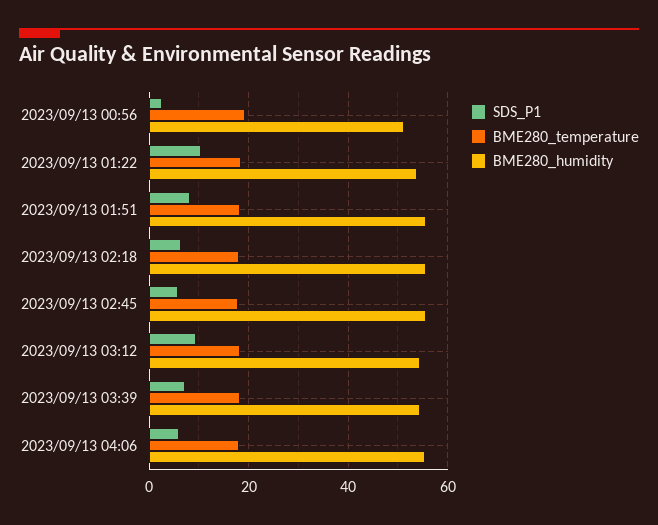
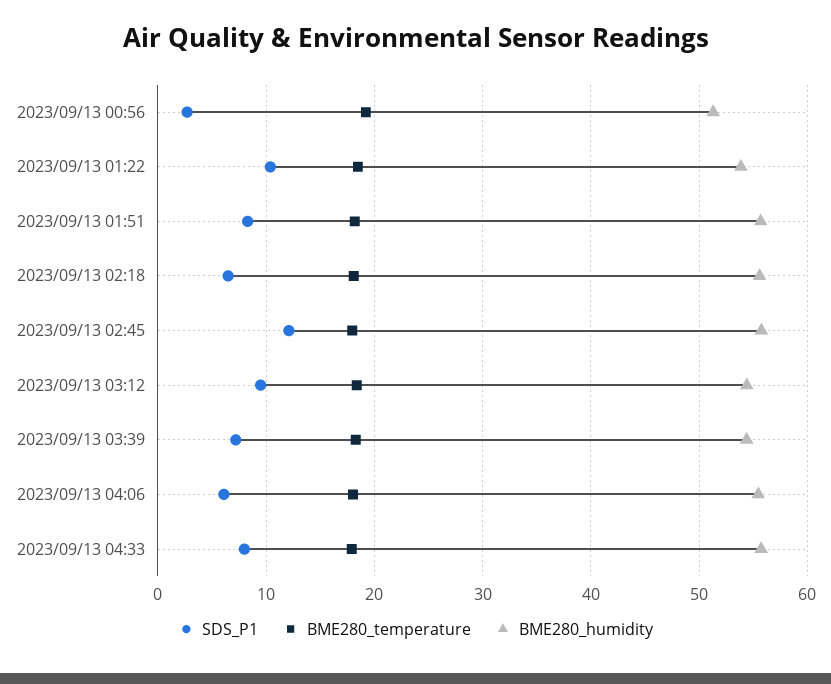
SDS_P1, 2023/09/13 02:45: 6 -> 12
SDS_P1, 2023/09/13 04:33: none -> 8
BME280_temperature, 2023/09/13 04:33: none -> 18
BME280_humidity, 2023/09/13 04:33: none -> 56

